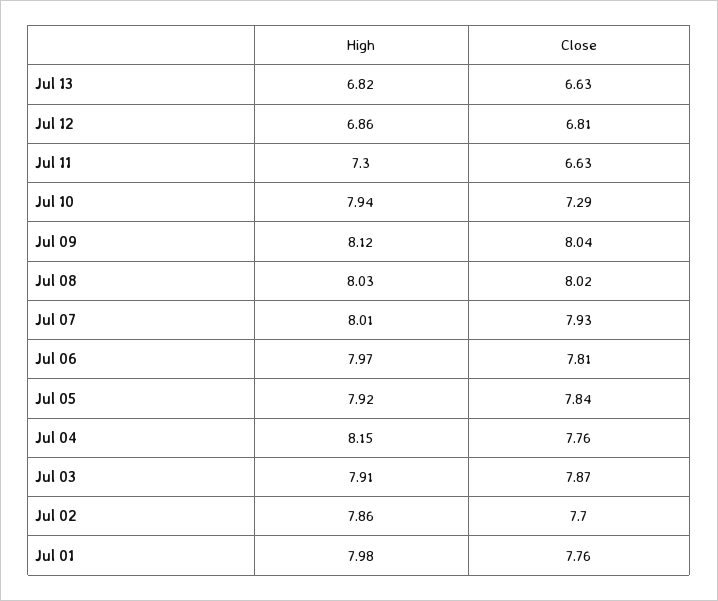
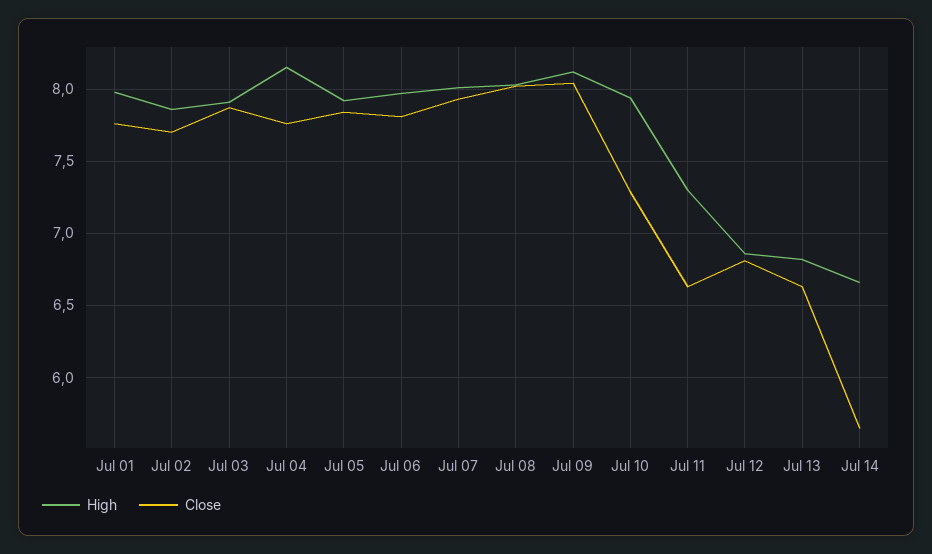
High, Jul 14: none -> 6.65
Close, Jul 14: none -> 5.65

